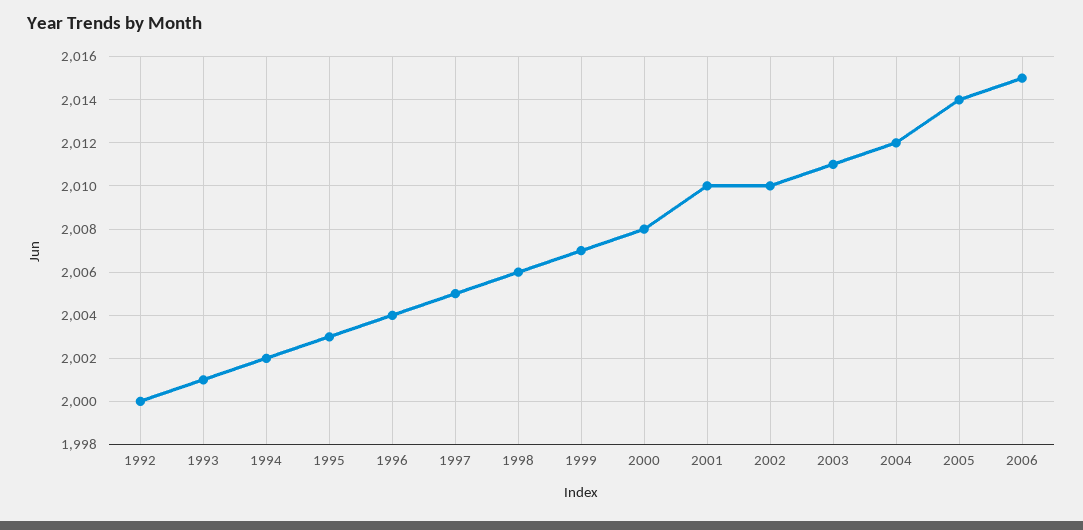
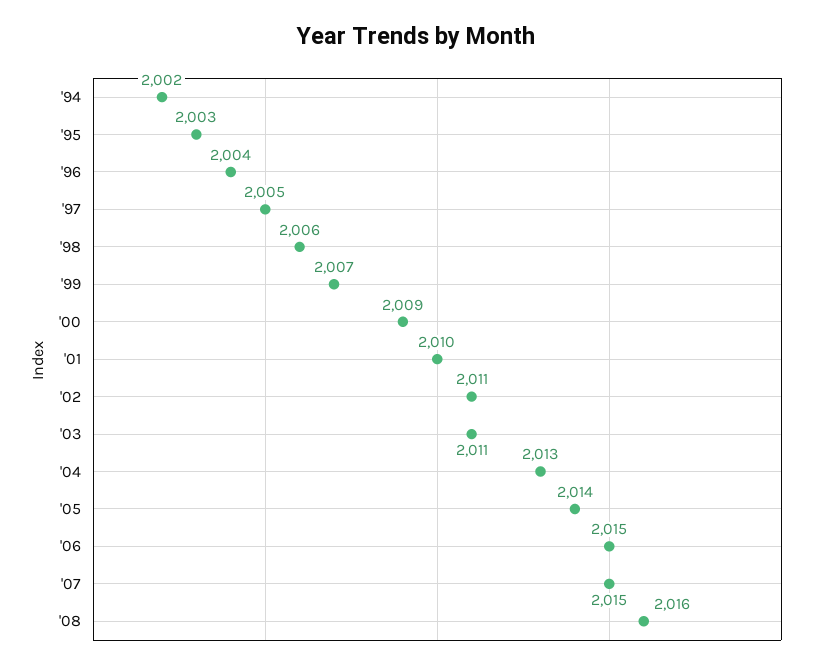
1992: 2000 -> none
1993: 2001 -> none
2000: 2008 -> 2009
2002: 2010 -> 2011
2004: 2012 -> 2013
'07: none -> 2015
'08: none -> 2016

